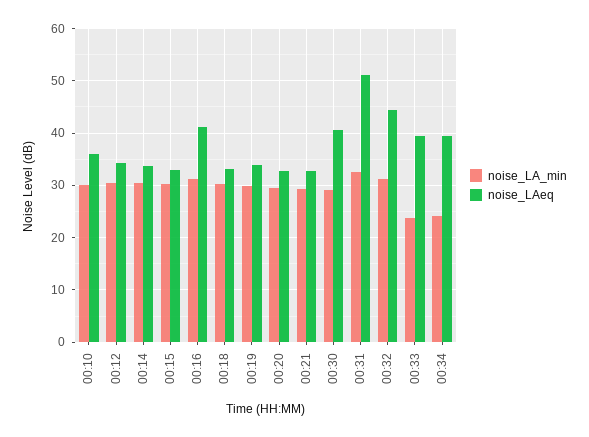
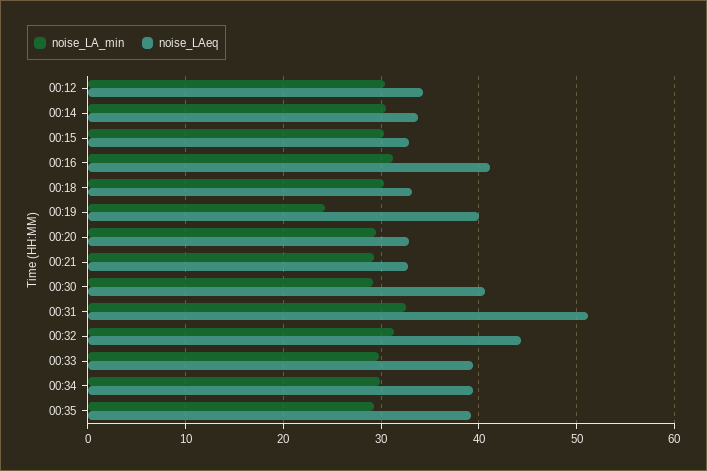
noise_LA_min, 00:10: 30 -> none
noise_LAeq, 00:10: 36 -> none
noise_LA_min, 00:19: 30 -> 24
noise_LAeq, 00:19: 34 -> 40
noise_LA_min, 00:33: 24 -> 30
noise_LA_min, 00:34: 24 -> 30
noise_LA_min, 00:35: none -> 29
noise_LAeq, 00:35: none -> 39

